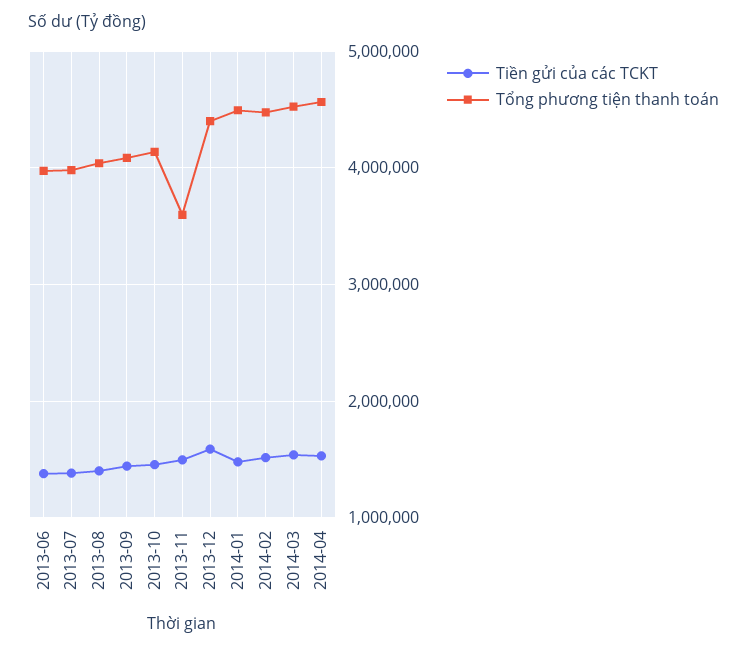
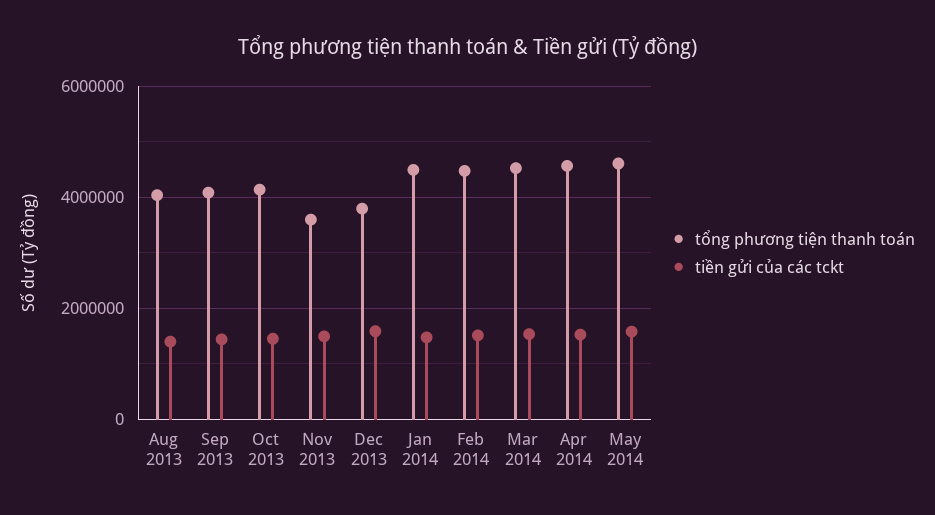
Tiền gửi của các TCKT, 2013-06: 1400000 -> none
Tổng phương tiện thanh toán, 2013-06: 4000000 -> none
Tiền gửi của các TCKT, 2013-07: 1400000 -> none
Tổng phương tiện thanh toán, 2013-07: 4000000 -> none
Tổng phương tiện thanh toán, 2013-12: 4400000 -> 3800000
Tổng phương tiện thanh toán, May 2014: none -> 4600000
Tiền gửi của các TCKT, May 2014: none -> 1600000

